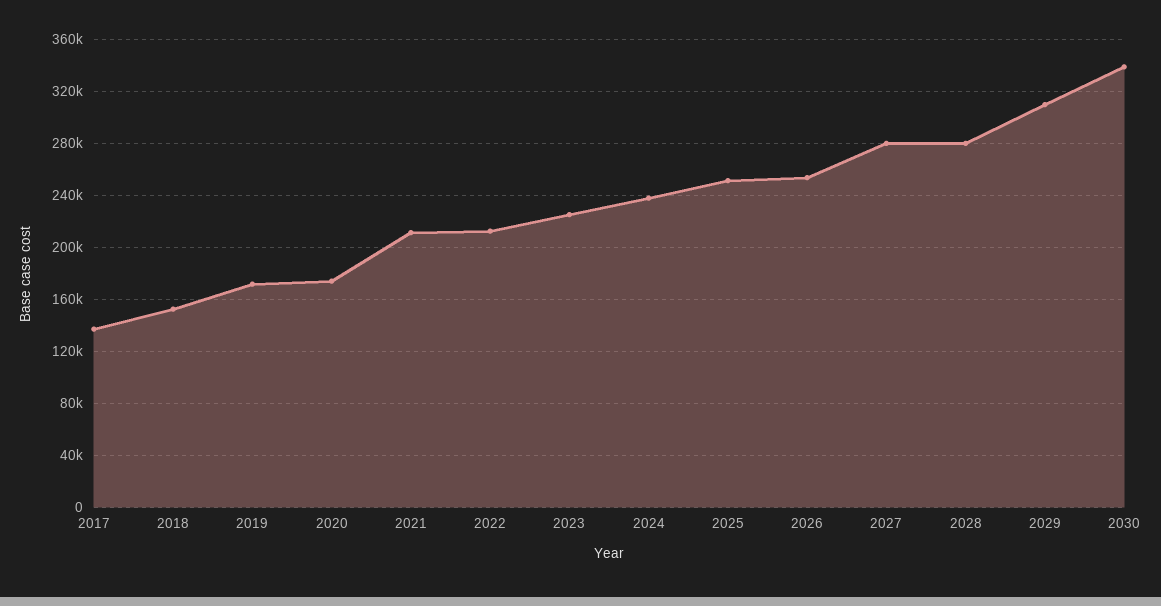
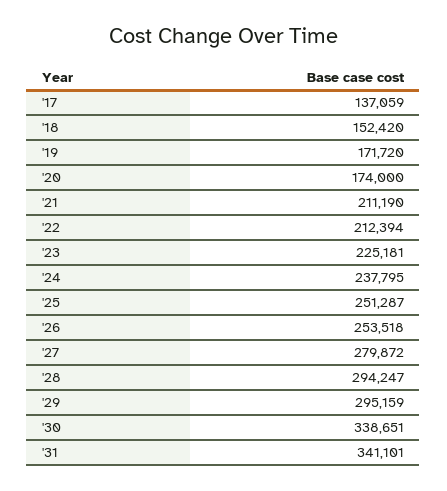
2028: 280000 -> 294247
2029: 310000 -> 295159
'31: none -> 341101

